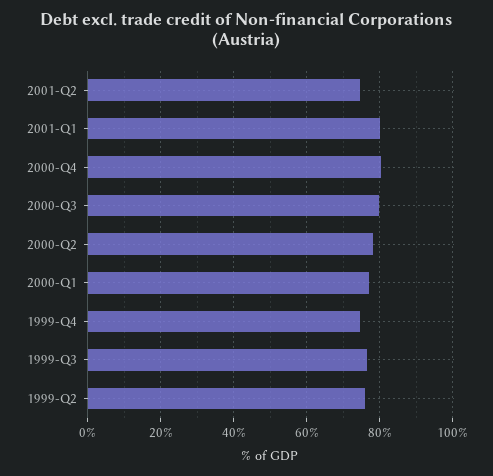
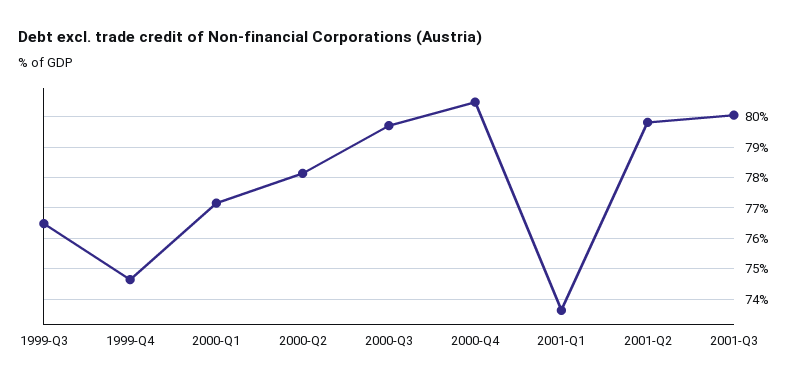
2001-Q2: 74 -> 79.8
2001-Q1: 80 -> 73.6
1999-Q2: 76 -> none
2001-Q3: none -> 80

